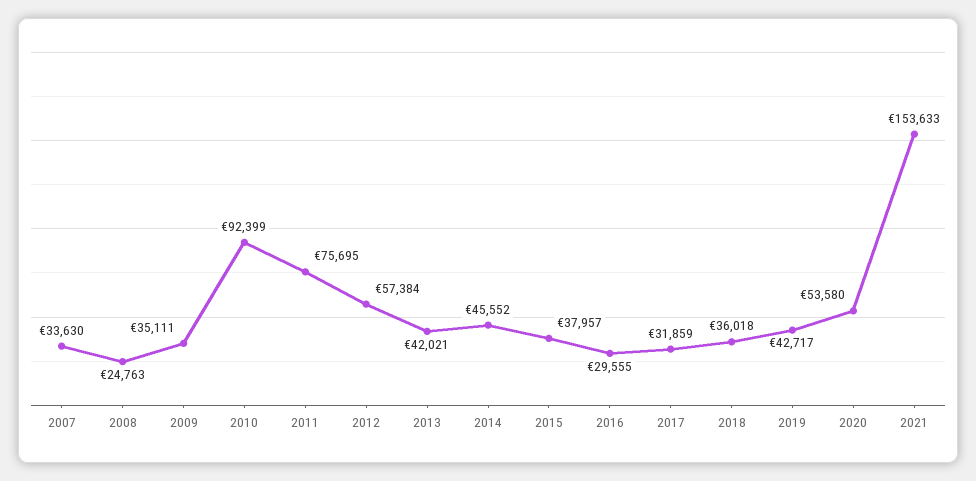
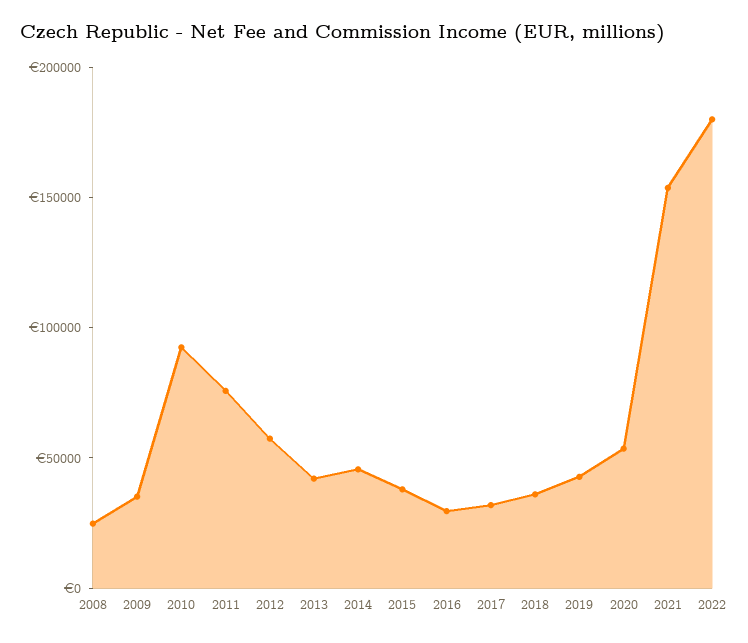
2007: 33630 -> none
2022: none -> 180000

